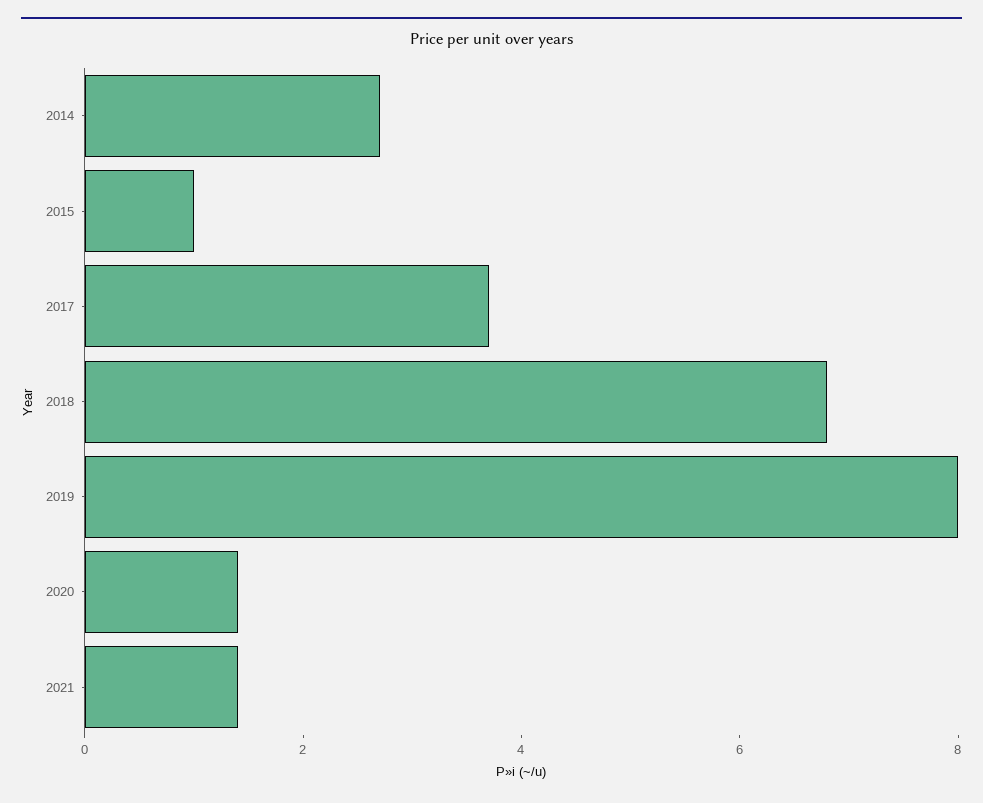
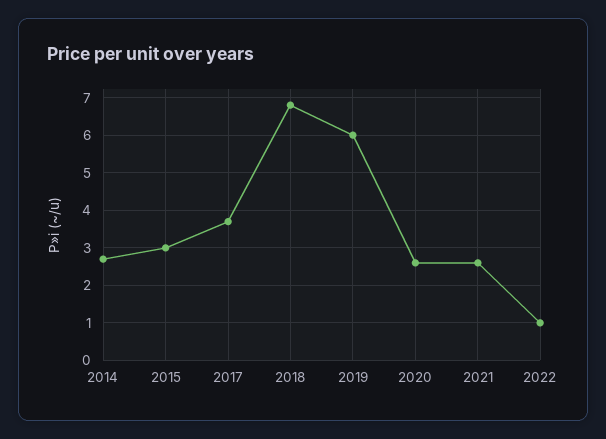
2015: 1 -> 3
2019: 8 -> 6
2020: 1.5 -> 2.5
2021: 1.5 -> 2.5
2022: none -> 1

